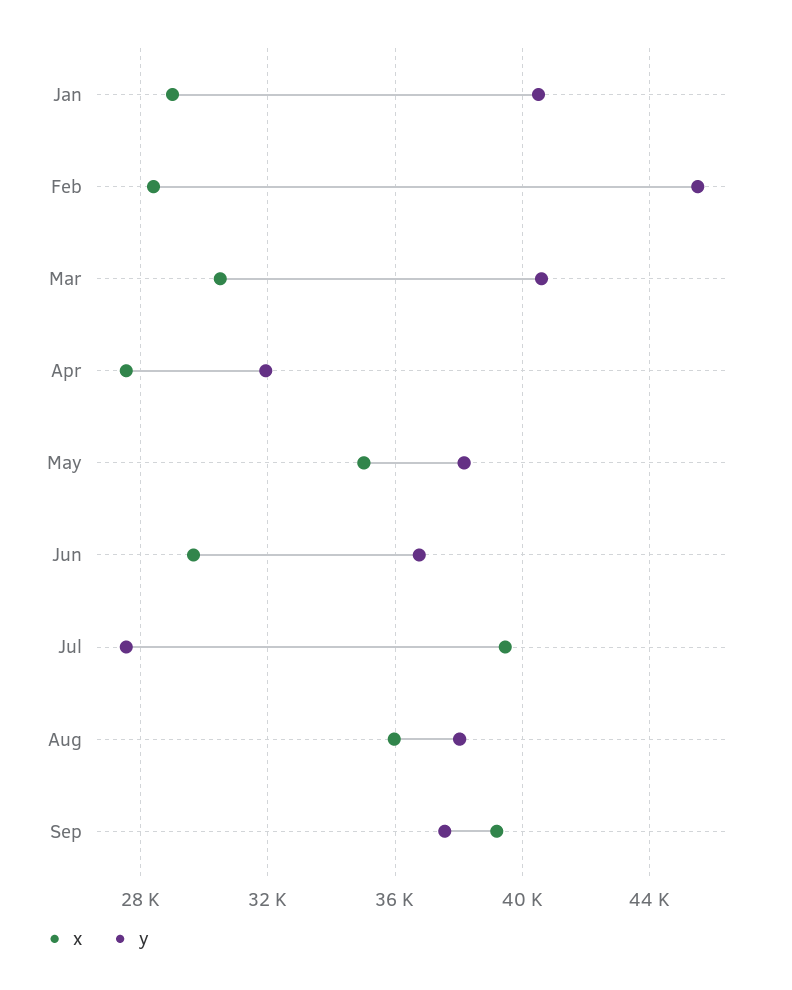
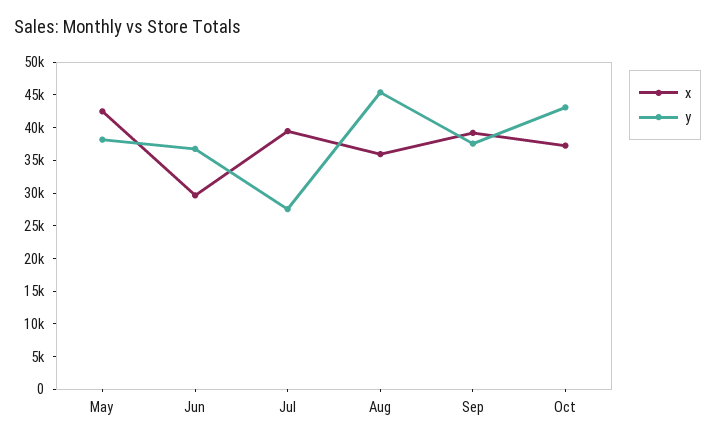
x, Jan: 29000 -> none
y, Jan: 40500 -> none
x, Feb: 28500 -> none
y, Feb: 45500 -> none
x, Mar: 30500 -> none
y, Mar: 40500 -> none
x, Apr: 27500 -> none
y, Apr: 32000 -> none
x, May: 35000 -> 42500
y, Aug: 38000 -> 45000
x, Oct: none -> 37500
y, Oct: none -> 42500

